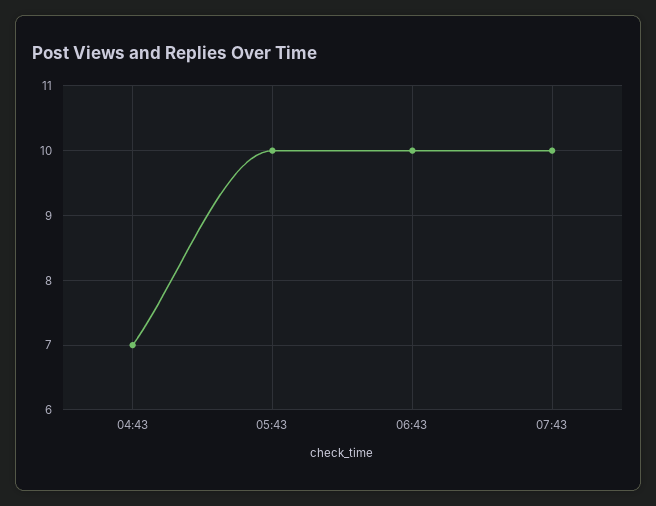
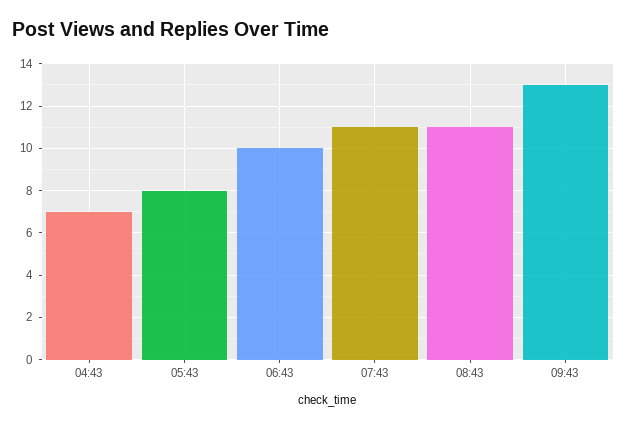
05:43: 10 -> 8
07:43: 10 -> 11
08:43: none -> 11
09:43: none -> 13

